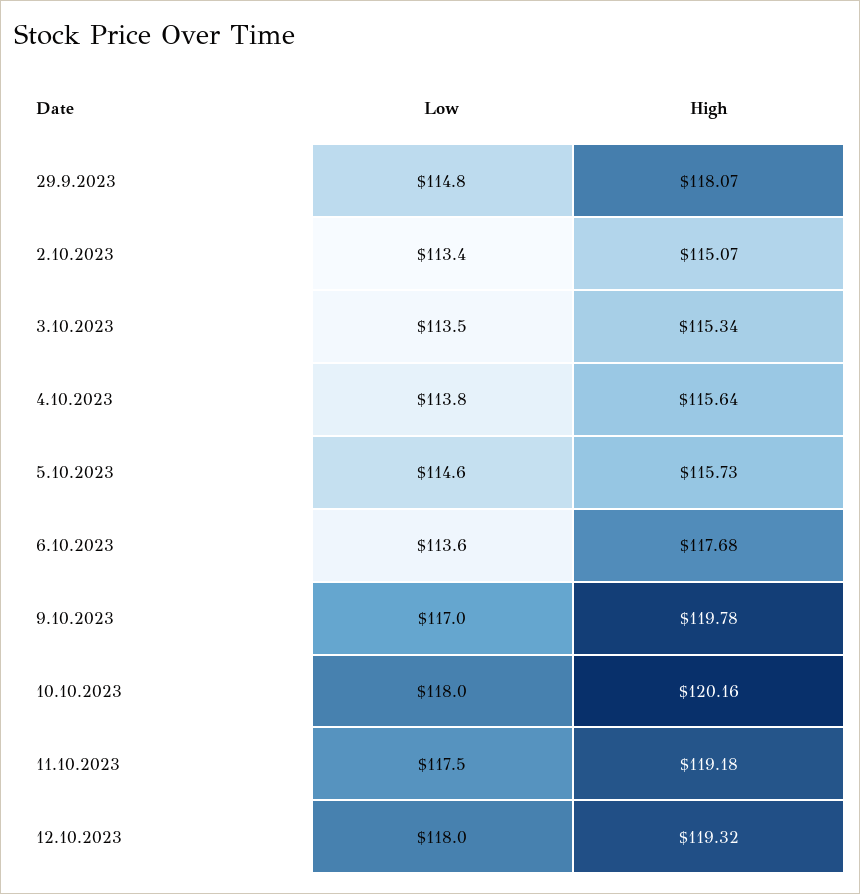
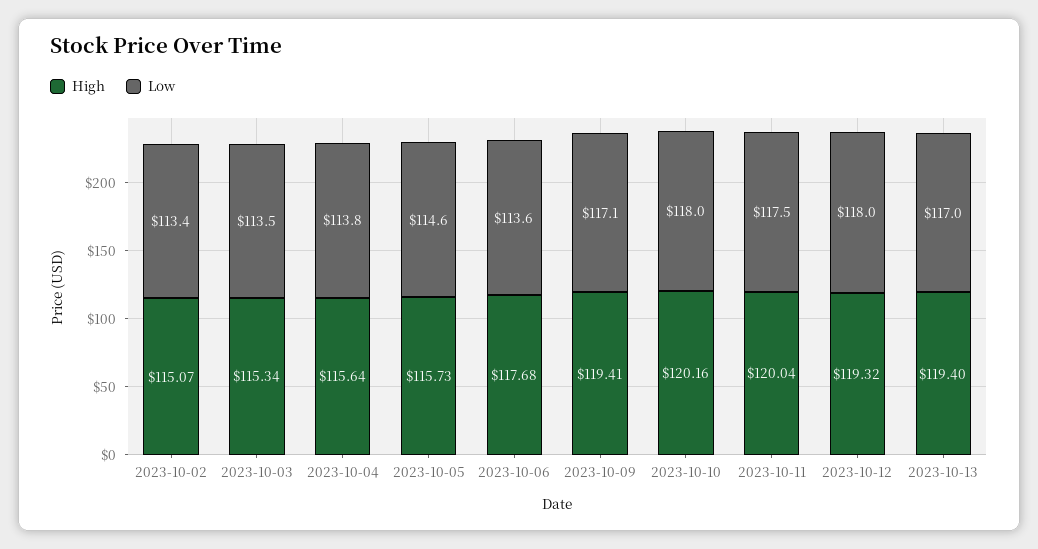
Low, 29.9.2023: 114.8 -> none
High, 29.9.2023: 118.07 -> none
Low, 9.10.2023: 117 -> 117.1
High, 9.10.2023: 119.78 -> 119.41
High, 11.10.2023: 119.18 -> 120.04
High, 2023-10-13: none -> 119.4
Low, 2023-10-13: none -> 117

